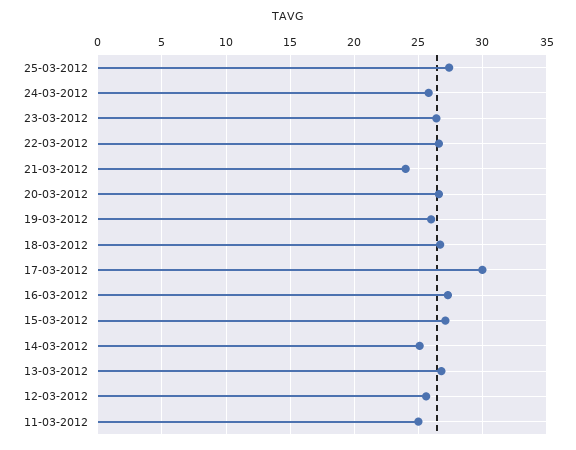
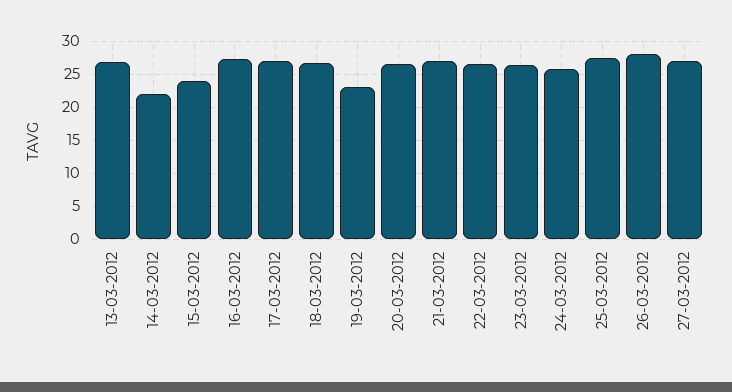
21-03-2012: 24 -> 27
19-03-2012: 26 -> 23
17-03-2012: 30 -> 27
15-03-2012: 27 -> 24
14-03-2012: 25 -> 22
12-03-2012: 25.5 -> none
11-03-2012: 25 -> none
26-03-2012: none -> 28
27-03-2012: none -> 27

